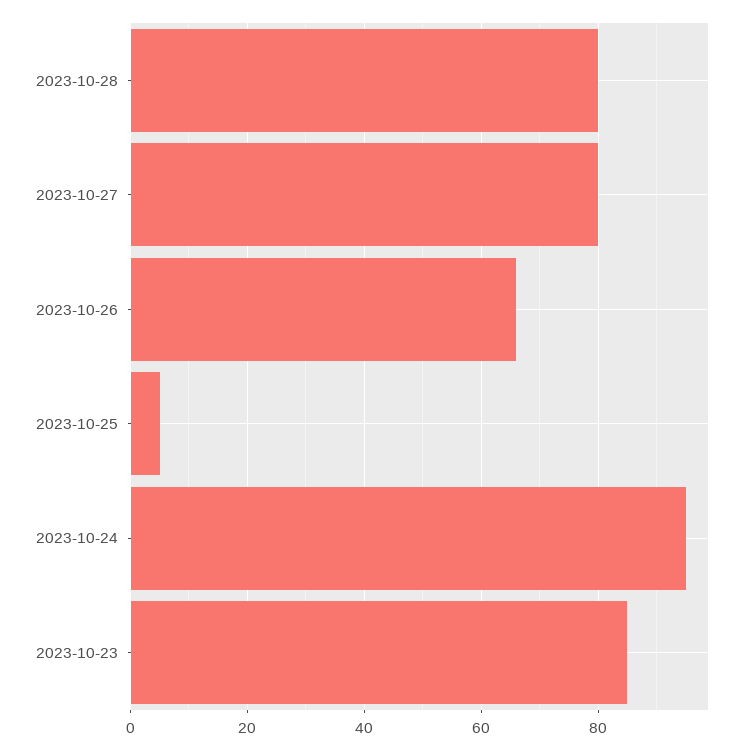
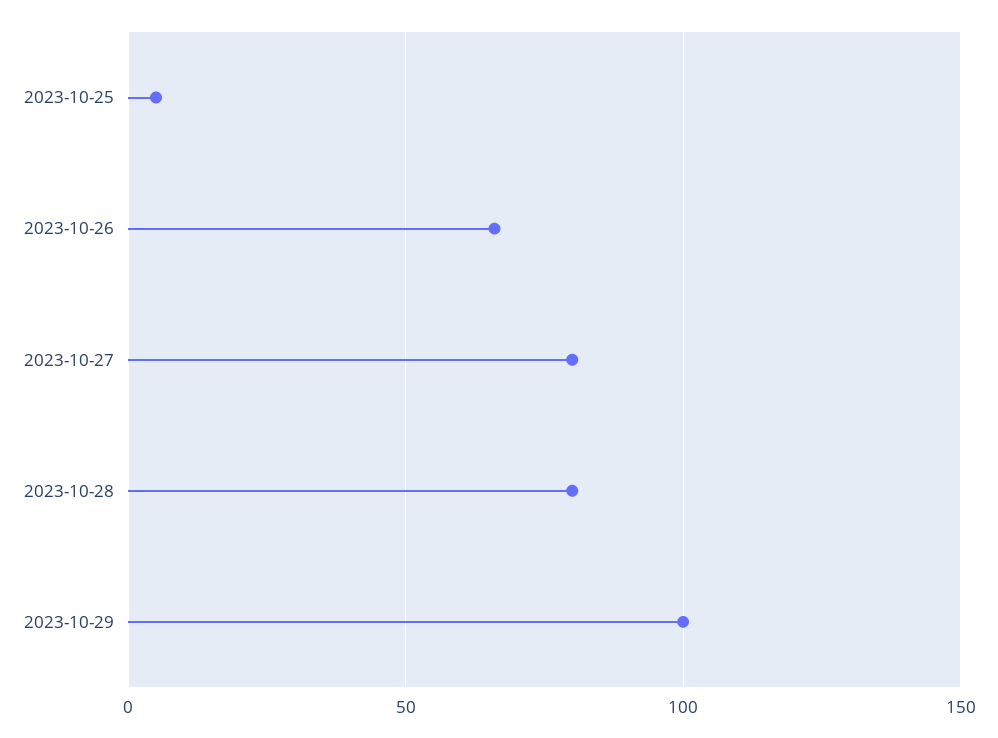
2023-10-24: 95 -> none
2023-10-23: 85 -> none
2023-10-29: none -> 100

